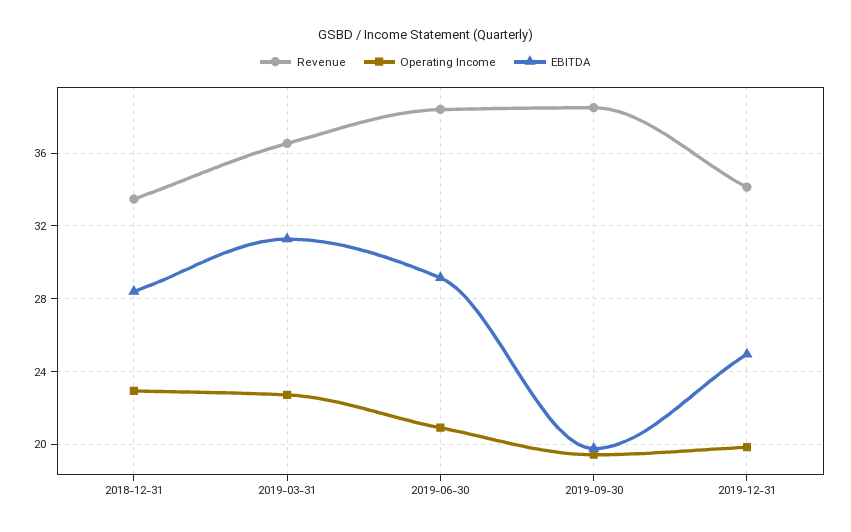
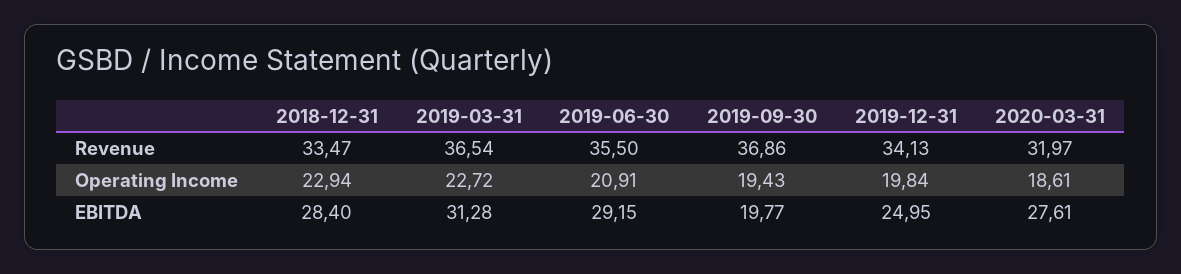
Revenue, 2019-06-30: 38.5 -> 35.5
Revenue, 2019-09-30: 38.5 -> 36.86
Revenue, 2020-03-31: none -> 31.97
Operating Income, 2020-03-31: none -> 18.61
EBITDA, 2020-03-31: none -> 27.61

